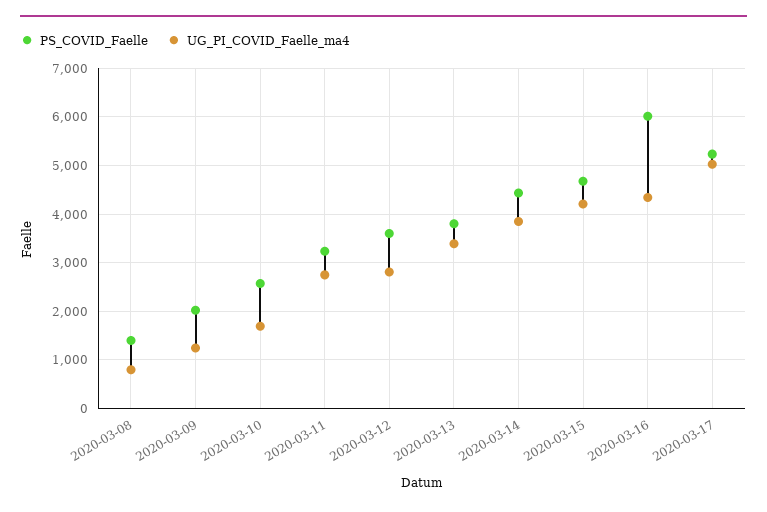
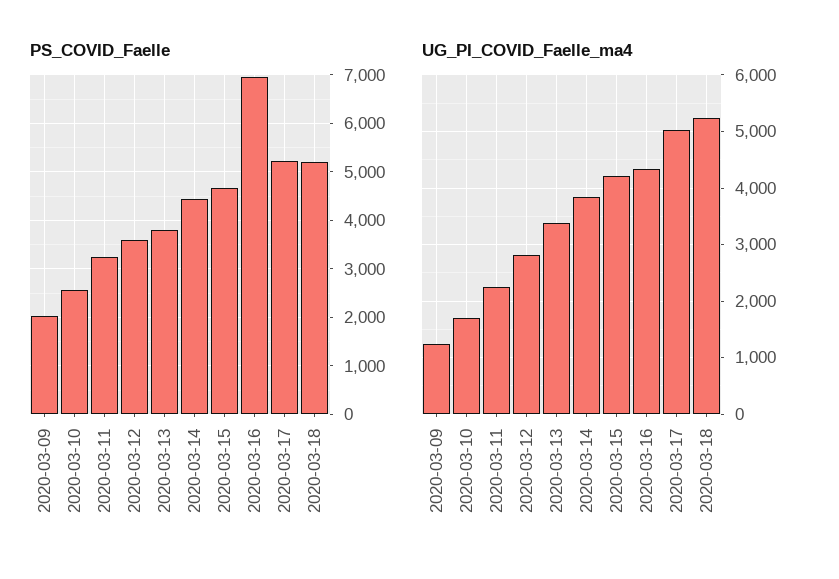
PS_COVID_Faelle, 2020-03-08: 1400 -> none
UG_PI_COVID_Faelle_ma4, 2020-03-08: 800 -> none
UG_PI_COVID_Faelle_ma4, 2020-03-11: 2800 -> 2200
PS_COVID_Faelle, 2020-03-16: 6000 -> 7000
PS_COVID_Faelle, 2020-03-18: none -> 5200
UG_PI_COVID_Faelle_ma4, 2020-03-18: none -> 5200

